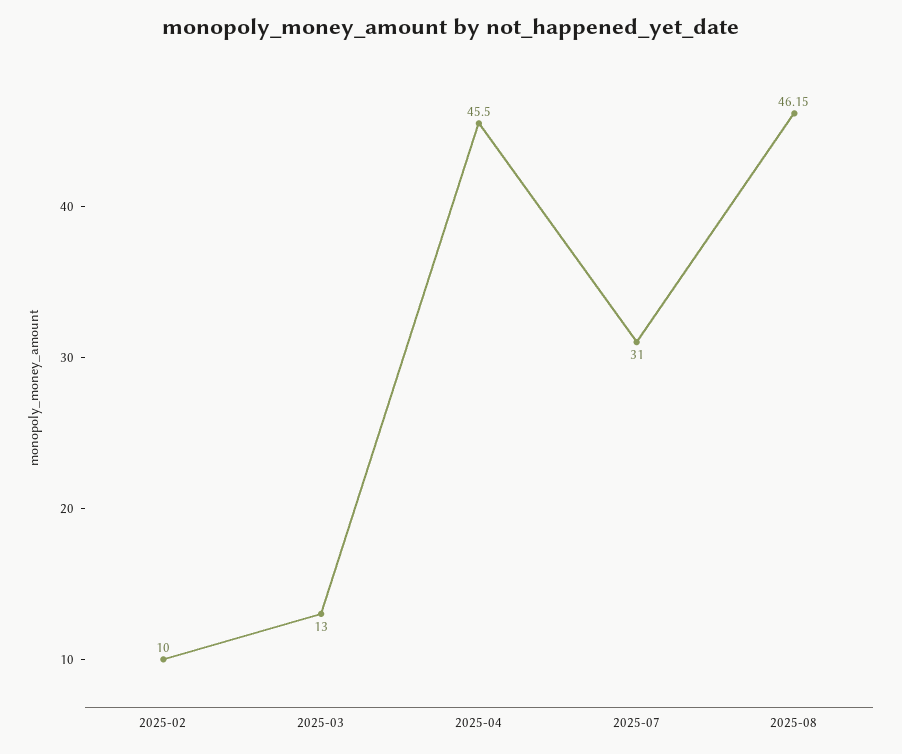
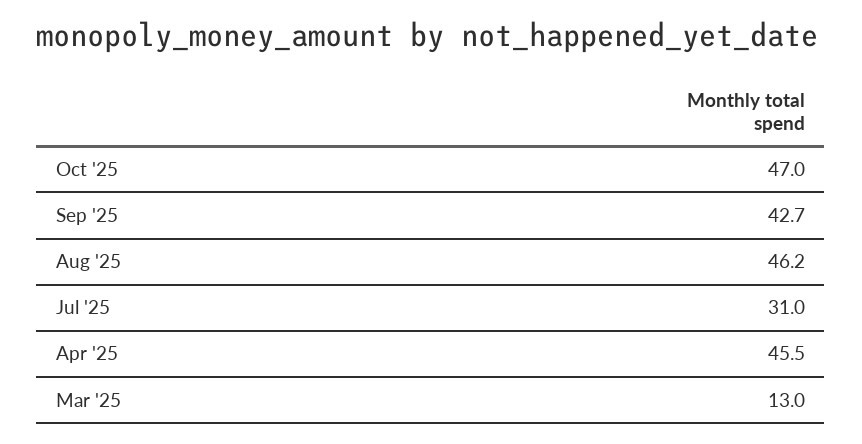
2025-02: 10 -> none
Oct '25: none -> 47
Sep '25: none -> 42.7

